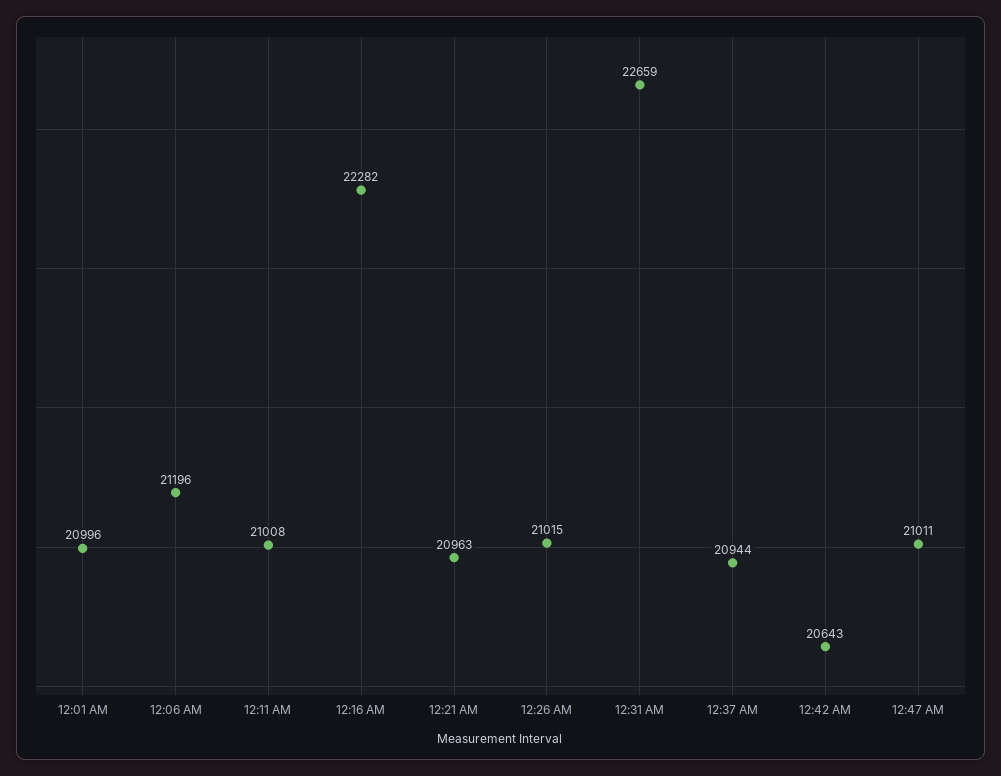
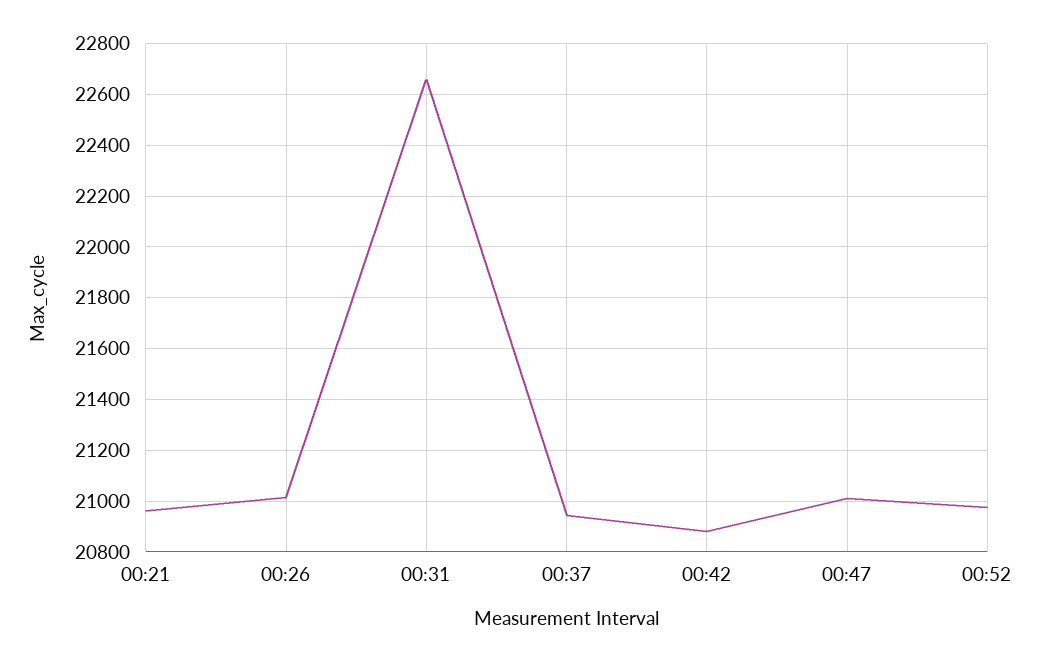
12:01 AM: 20996 -> none
12:06 AM: 21196 -> none
12:11 AM: 21008 -> none
12:16 AM: 22282 -> none
12:42 AM: 20643 -> 20875
00:52: none -> 20975

